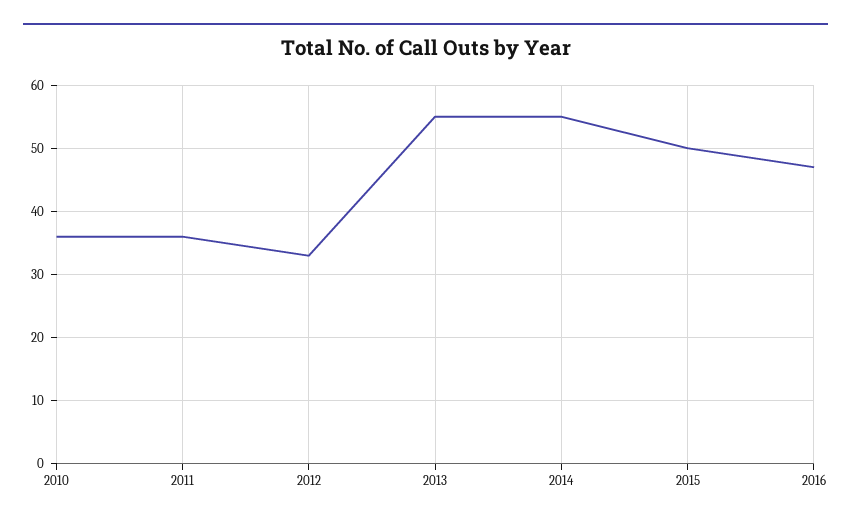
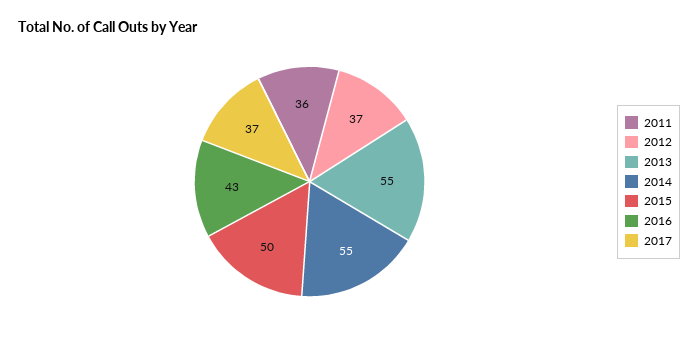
2010: 36 -> none
2012: 33 -> 37
2016: 47 -> 43
2017: none -> 37

